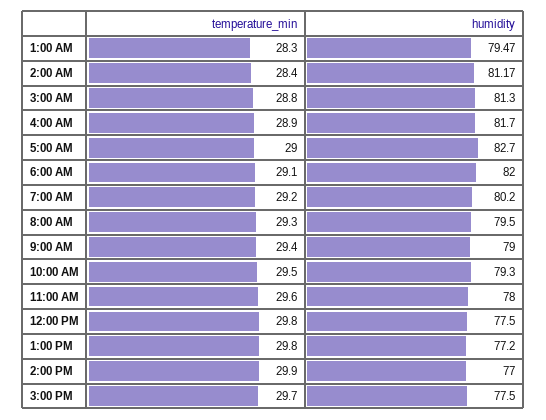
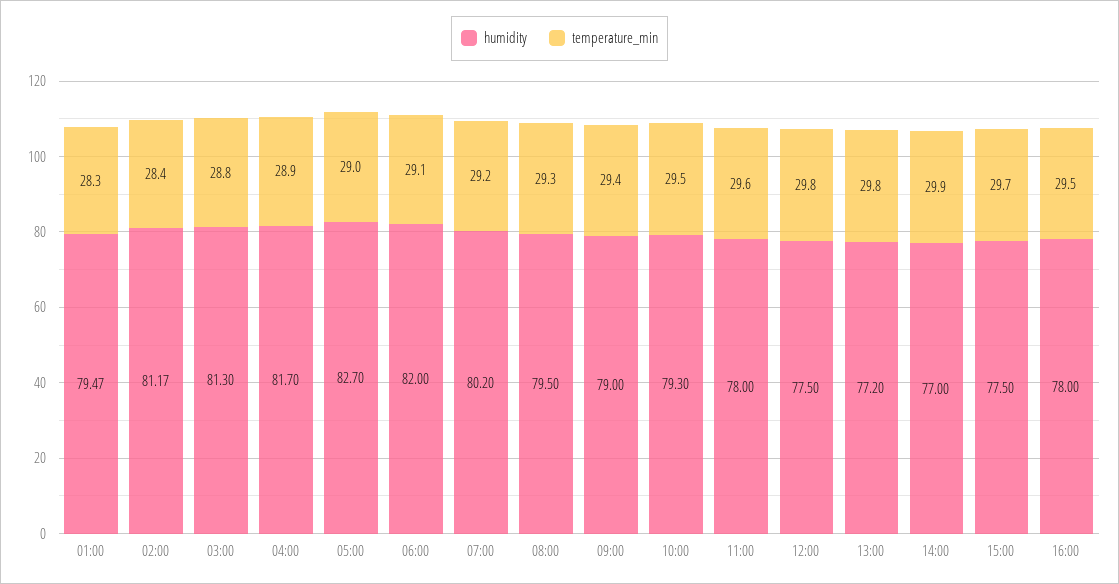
humidity, 16:00: none -> 78
temperature_min, 16:00: none -> 29.5

